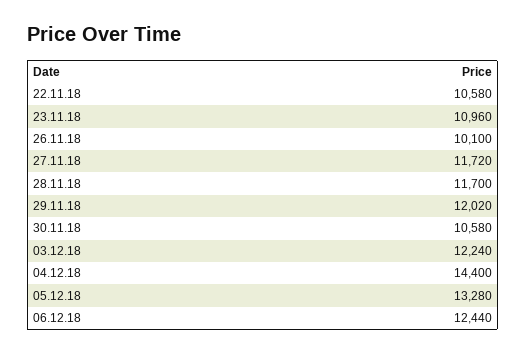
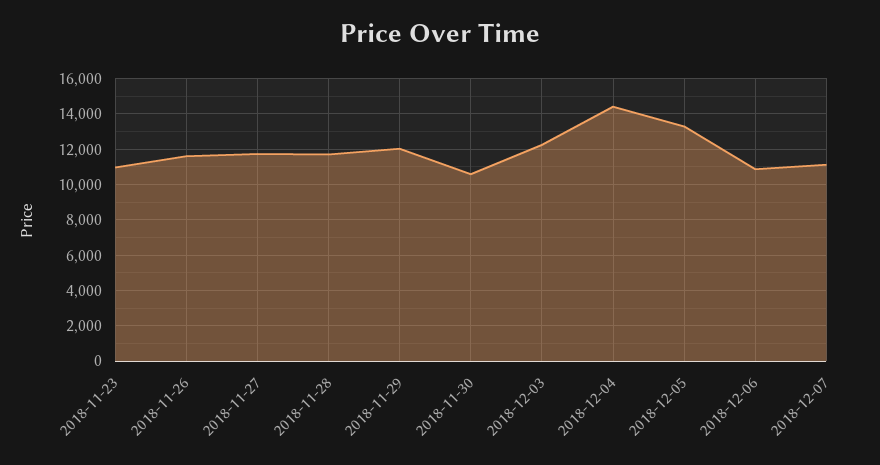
22.11.18: 10580 -> none
26.11.18: 10100 -> 11500
06.12.18: 12440 -> 11000
2018-12-07: none -> 11000

